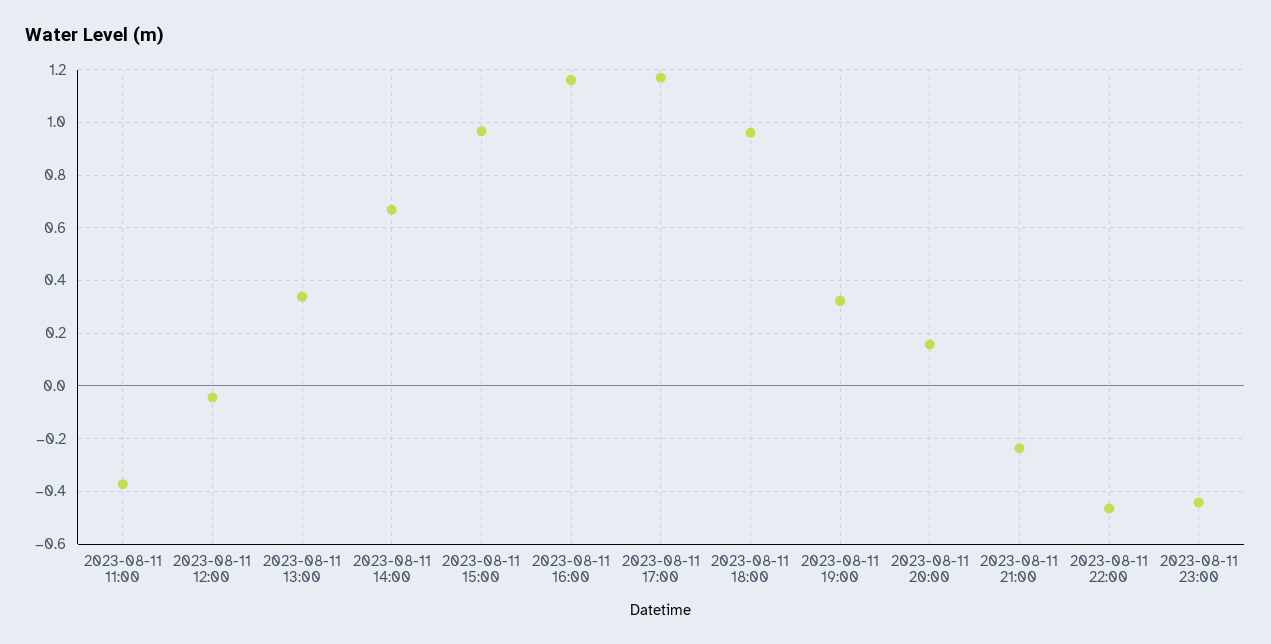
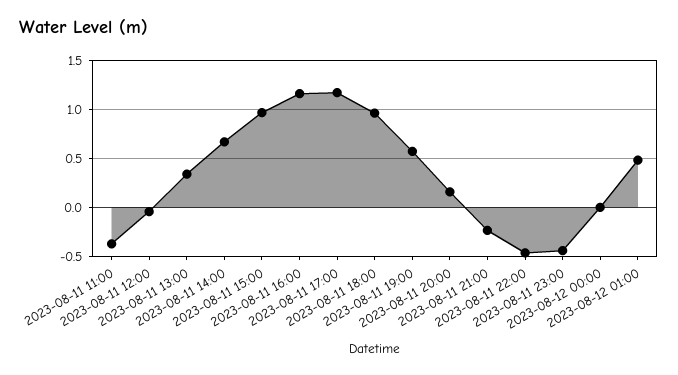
2023-08-11 19:00: 0.325 -> 0.6
2023-08-12 00:00: none -> 0
2023-08-12 01:00: none -> 0.5

